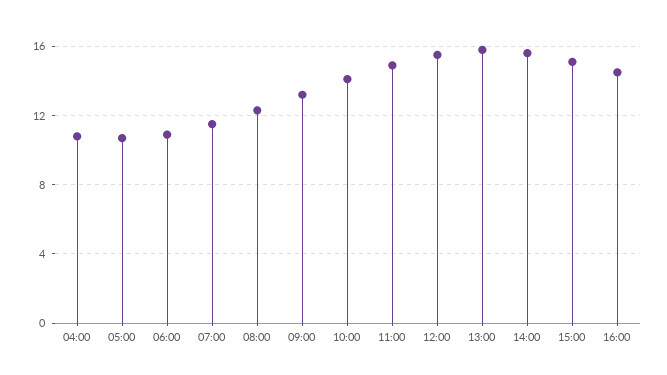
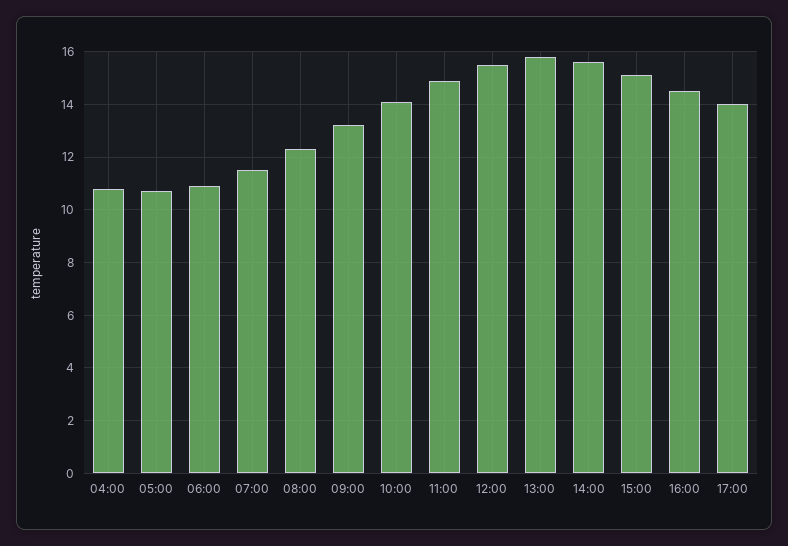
17:00: none -> 14

